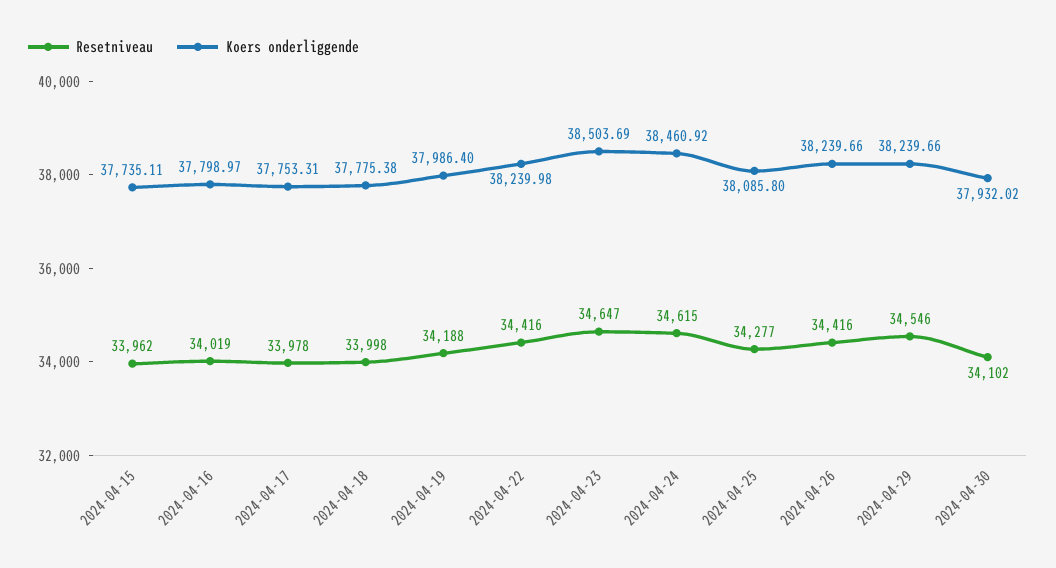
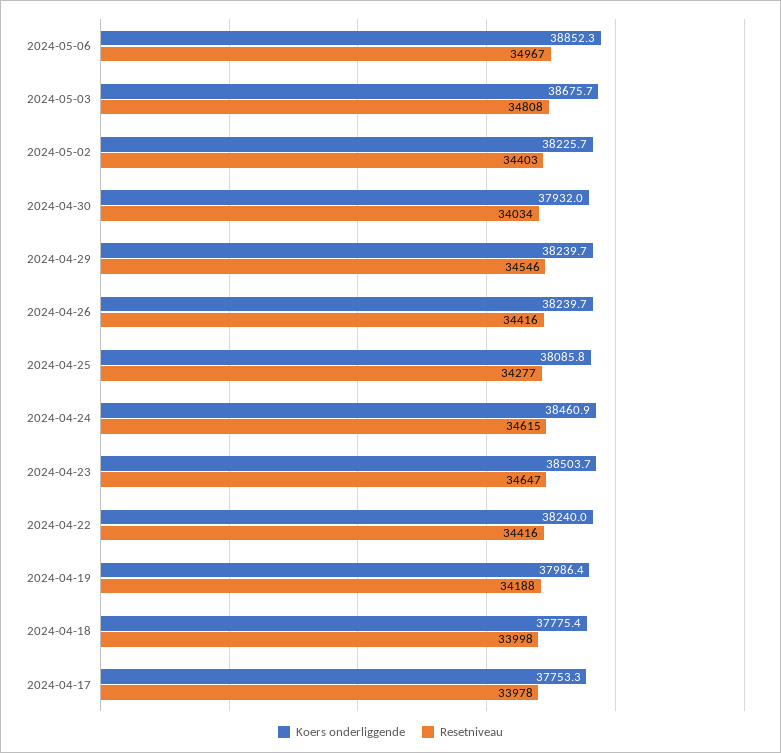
Resetniveau, 2024-04-15: 33962 -> none
Koers onderliggende, 2024-04-15: 37735.11 -> none
Resetniveau, 2024-04-16: 34019 -> none
Koers onderliggende, 2024-04-16: 37798.97 -> none
Resetniveau, 2024-04-30: 34102 -> 34034
Koers onderliggende, 2024-05-06: none -> 38852.3
Resetniveau, 2024-05-06: none -> 34967
Koers onderliggende, 2024-05-03: none -> 38675.7
Resetniveau, 2024-05-03: none -> 34808
Koers onderliggende, 2024-05-02: none -> 38225.7
Resetniveau, 2024-05-02: none -> 34403

